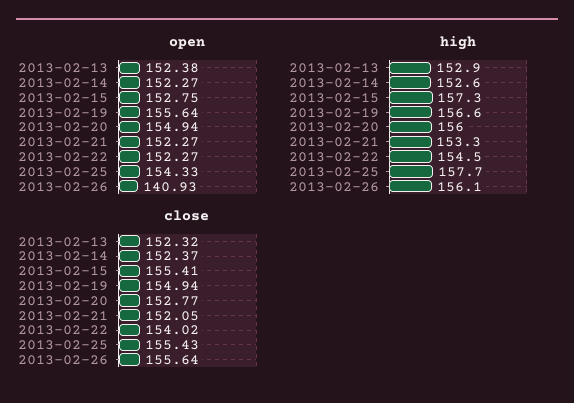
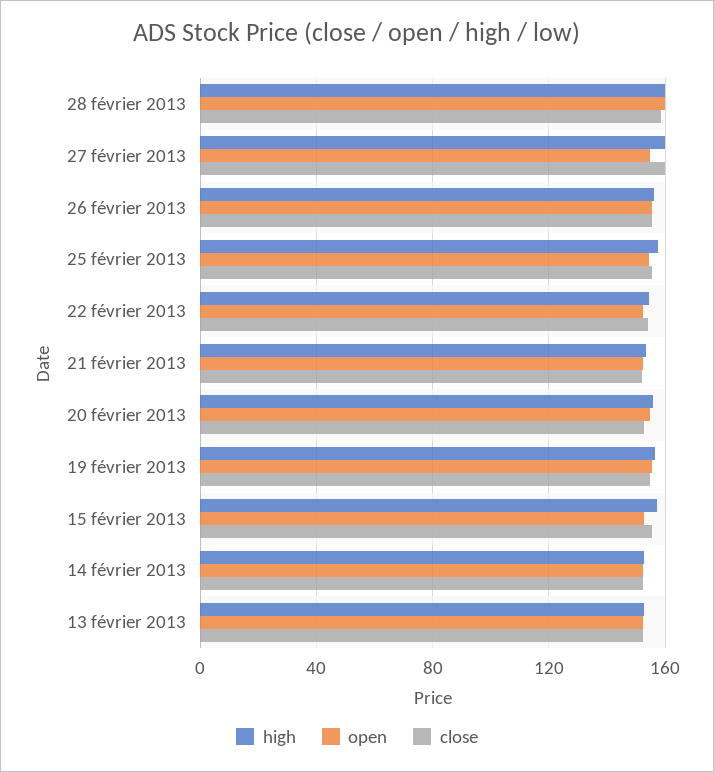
open, 2013-02-26: 140.93 -> 155
high, 28 février 2013: none -> 160
open, 28 février 2013: none -> 160
close, 28 février 2013: none -> 160
high, 27 février 2013: none -> 160
open, 27 février 2013: none -> 155
close, 27 février 2013: none -> 160

